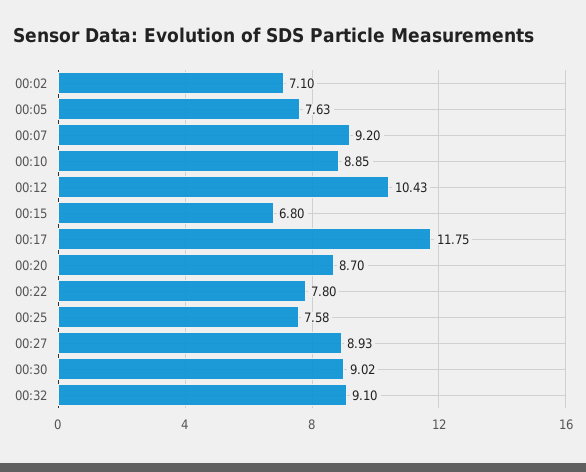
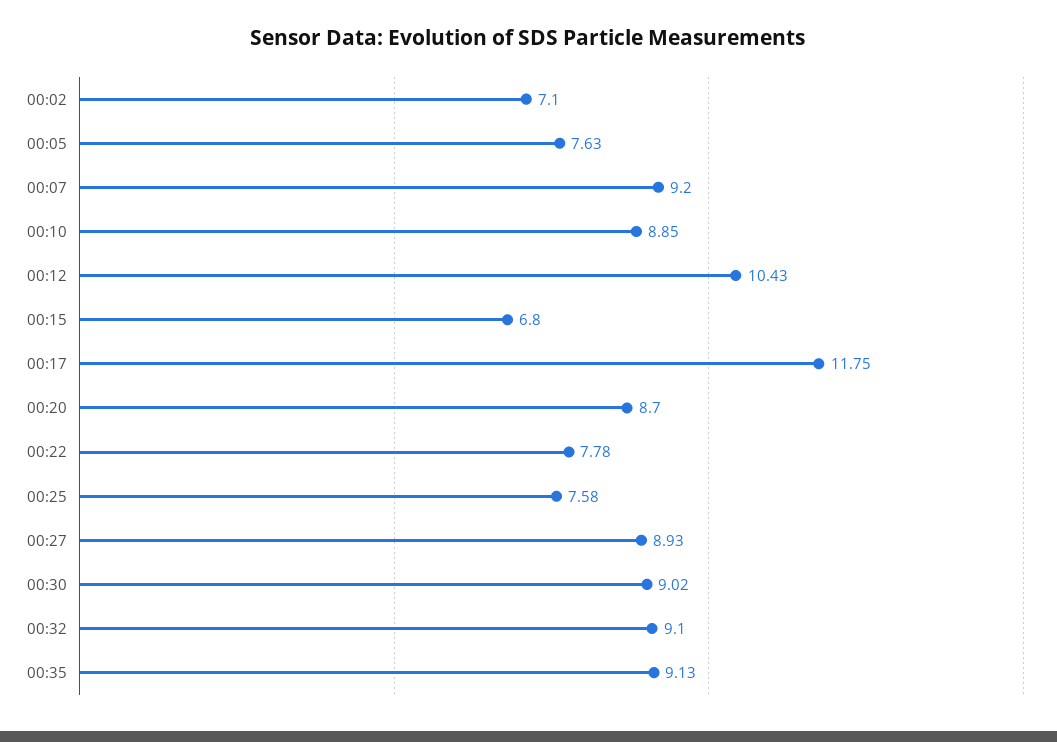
00:22: 7.8 -> 7.78
00:35: none -> 9.13

